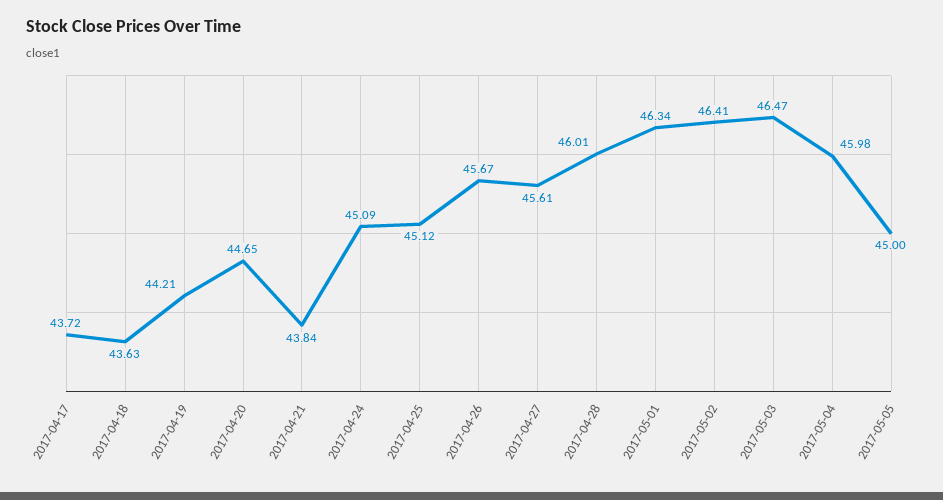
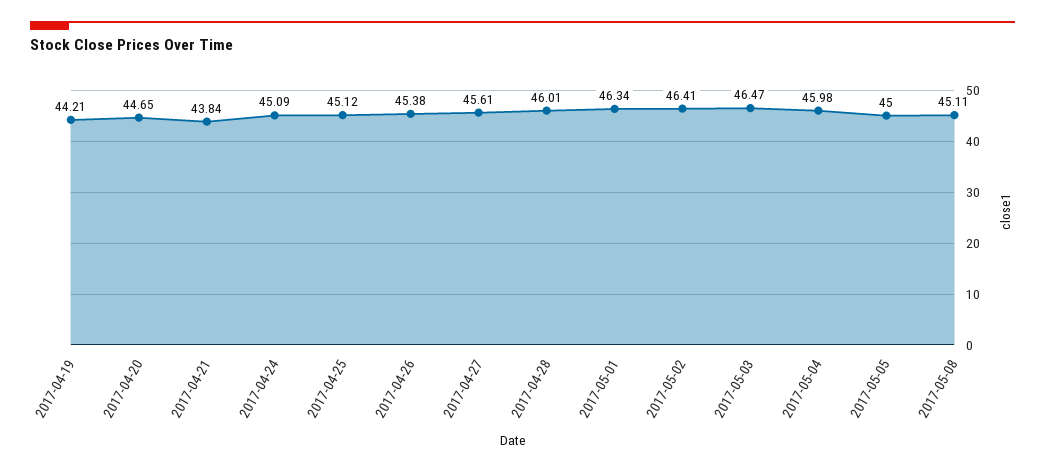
2017-04-17: 43.72 -> none
2017-04-18: 43.63 -> none
2017-04-26: 45.67 -> 45.38
2017-05-08: none -> 45.11

